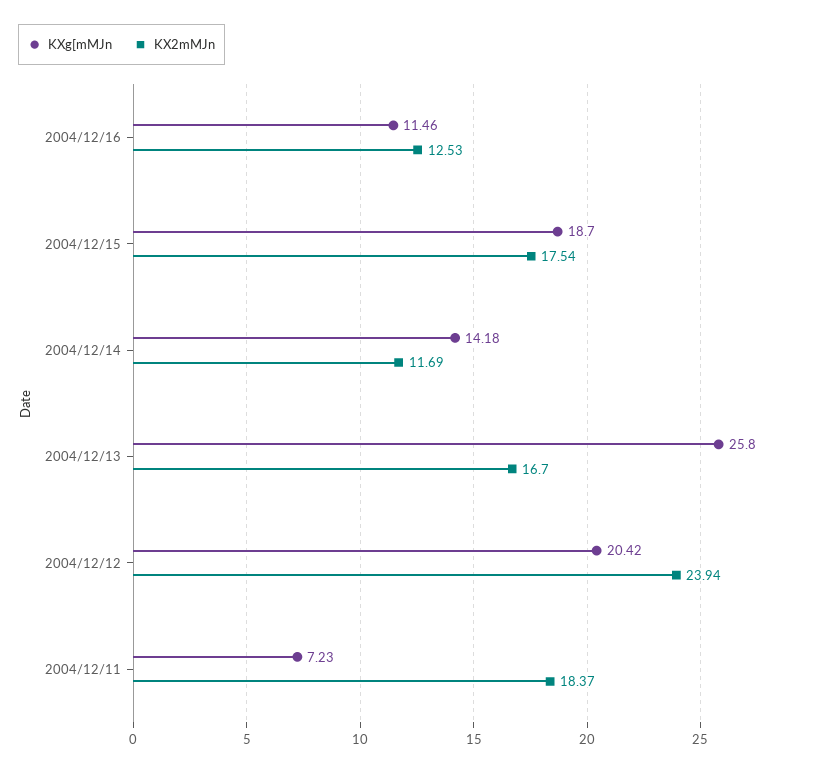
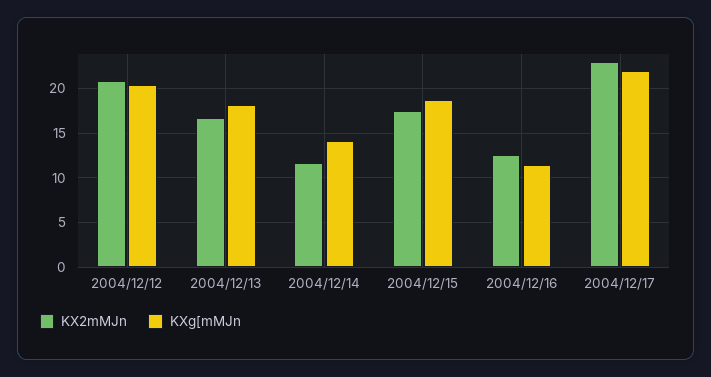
KXg[mMJn, 2004/12/13: 25.8 -> 18
KX2mMJn, 2004/12/12: 23.94 -> 21
KXg[mMJn, 2004/12/11: 7.23 -> none
KX2mMJn, 2004/12/11: 18.37 -> none
KX2mMJn, 2004/12/17: none -> 23
KXg[mMJn, 2004/12/17: none -> 22

